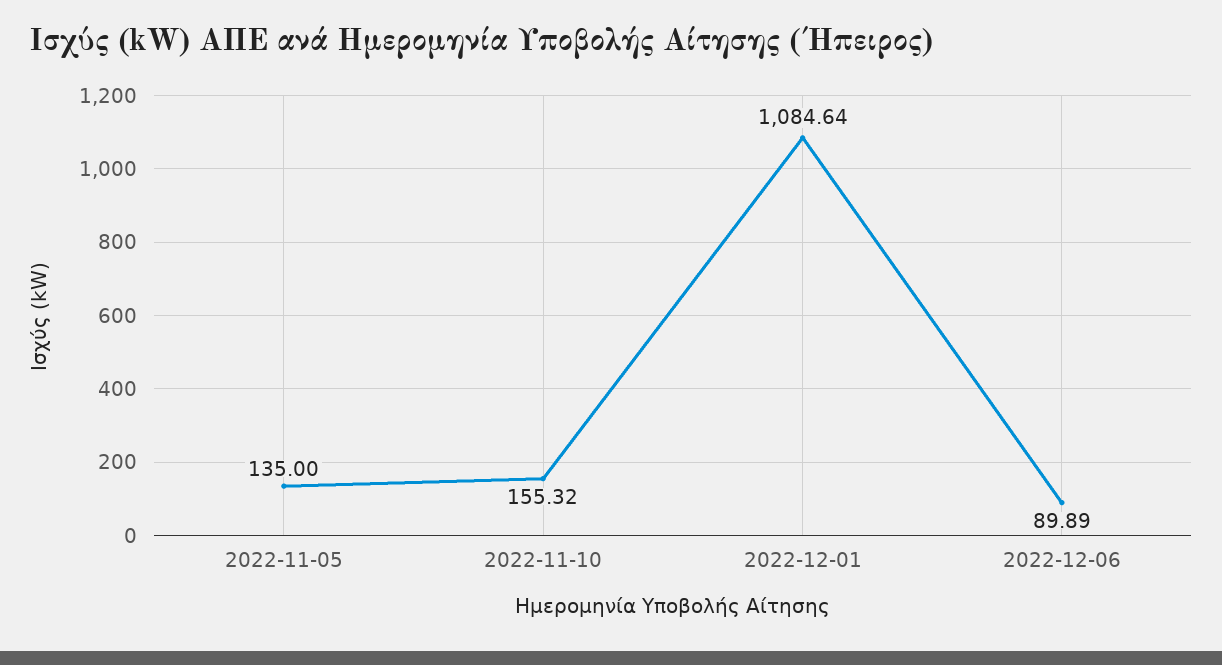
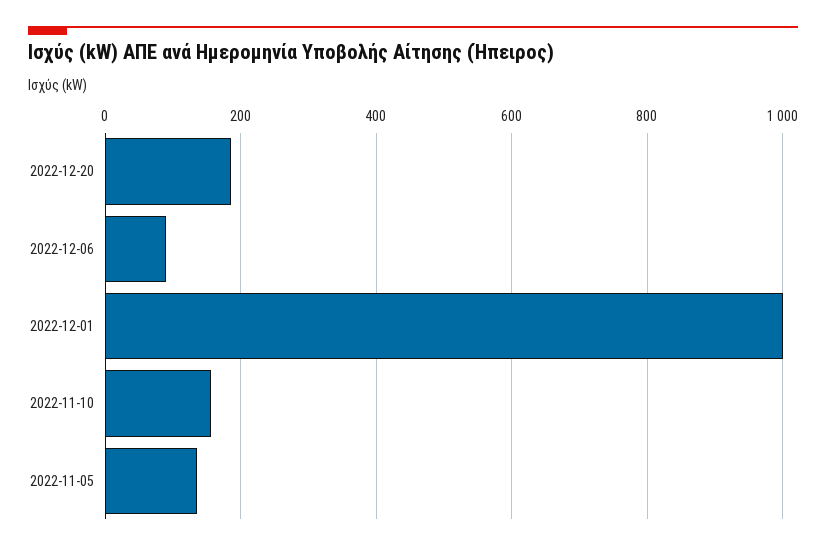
2022-12-01: 1084.64 -> 1000
2022-12-20: none -> 180

